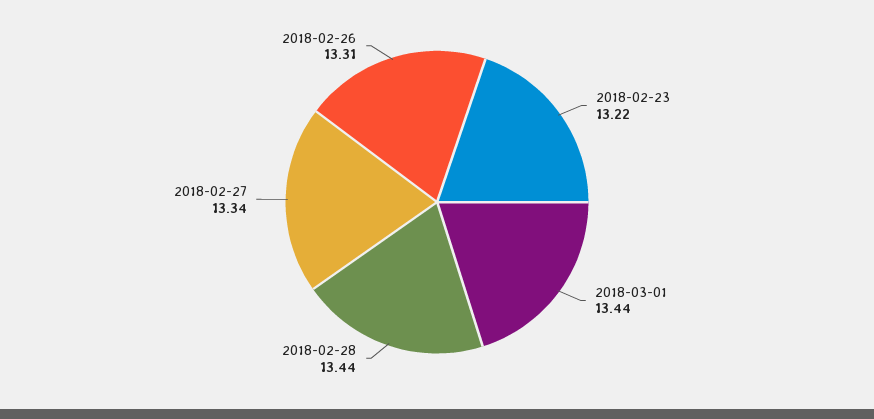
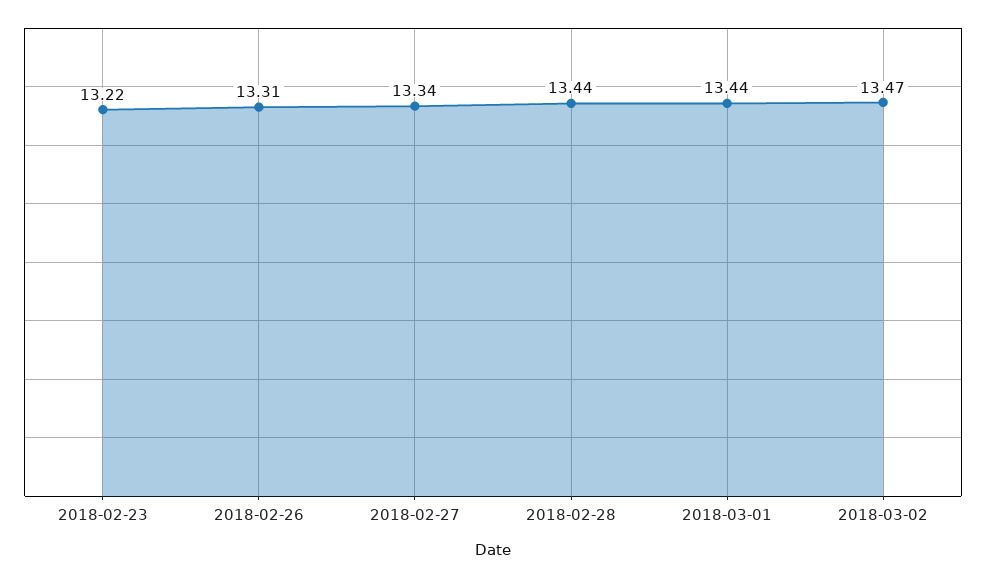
2018-03-02: none -> 13.47

